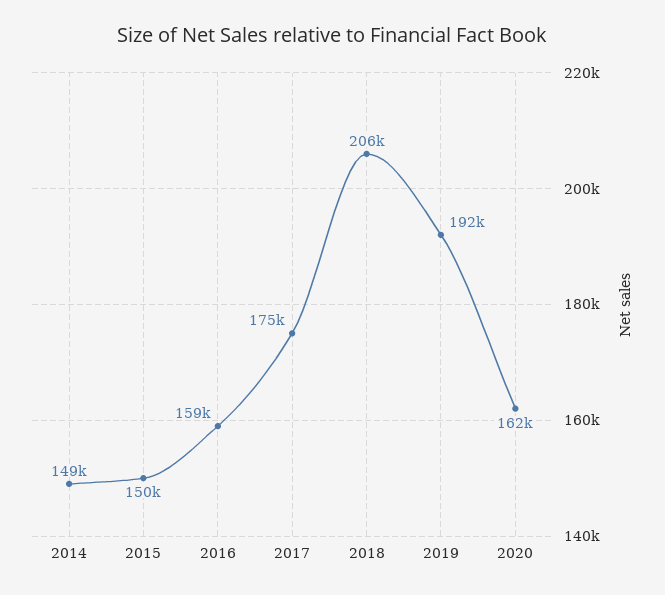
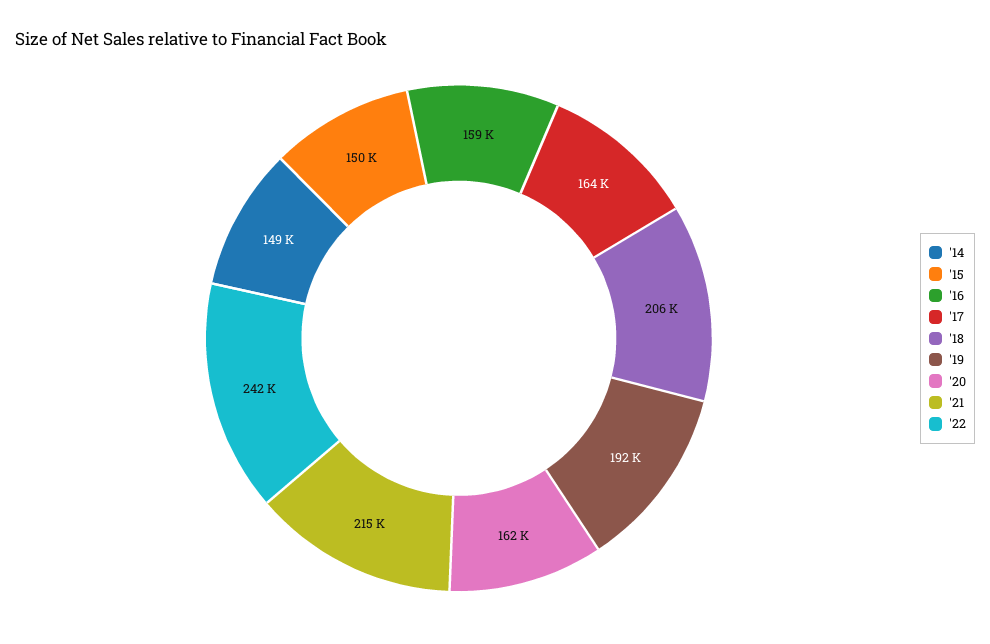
2017: 175000 -> 164000
'21: none -> 215000
'22: none -> 242000

